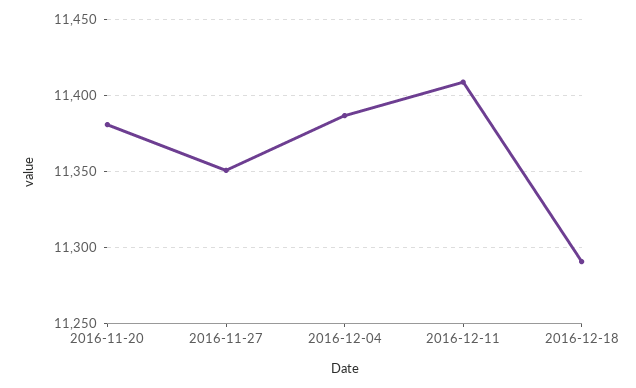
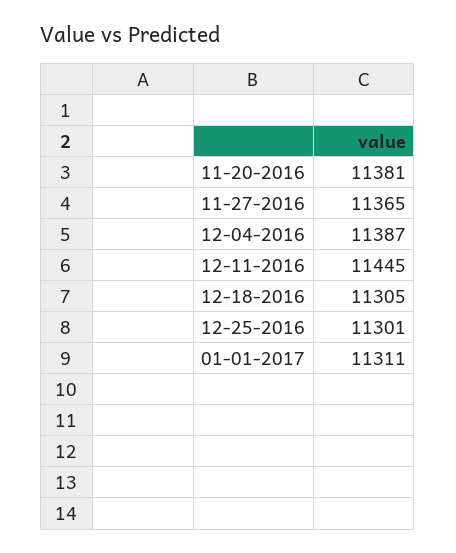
2016-11-27: 11350 -> 11365
2016-12-11: 11410 -> 11445
2016-12-18: 11290 -> 11305
12-25-2016: none -> 11301
01-01-2017: none -> 11311

